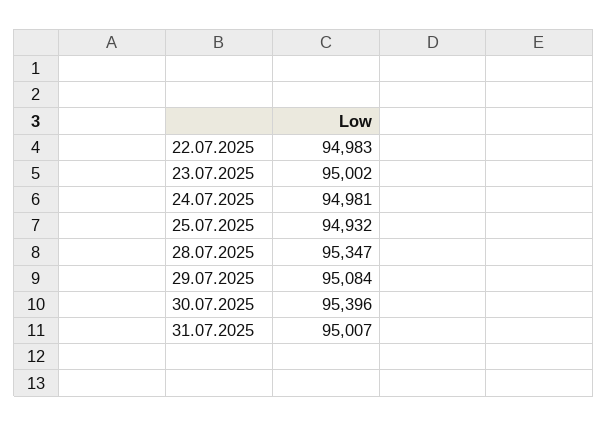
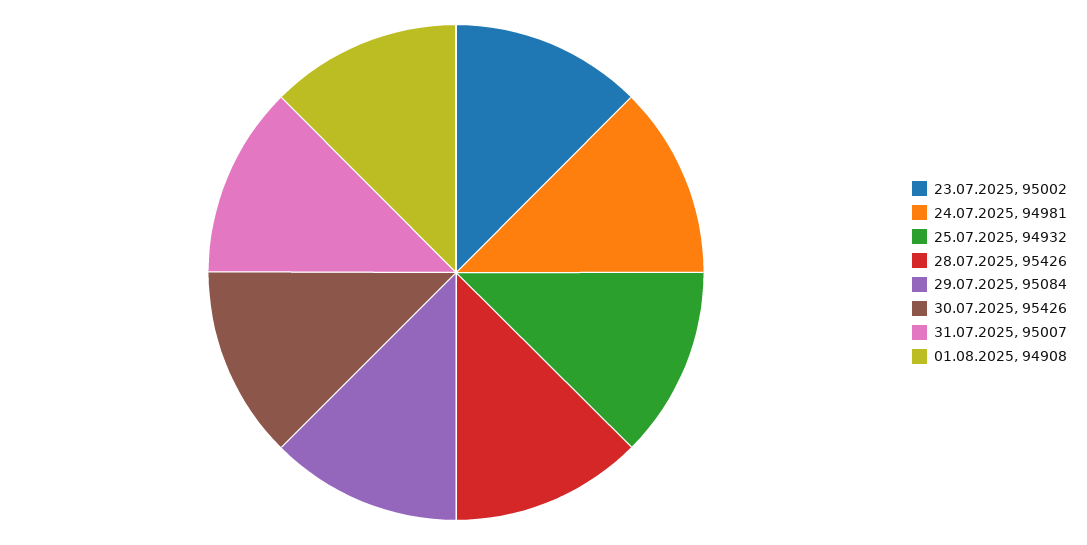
22.07.2025: 94983 -> none
28.07.2025: 95347 -> 95426
30.07.2025: 95396 -> 95426
01.08.2025: none -> 94908

